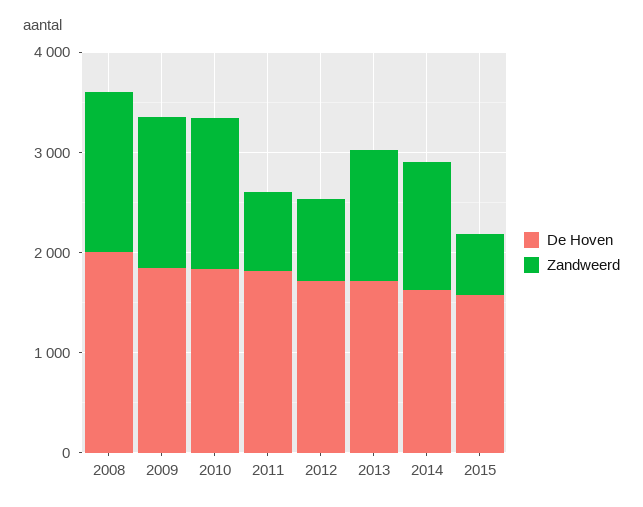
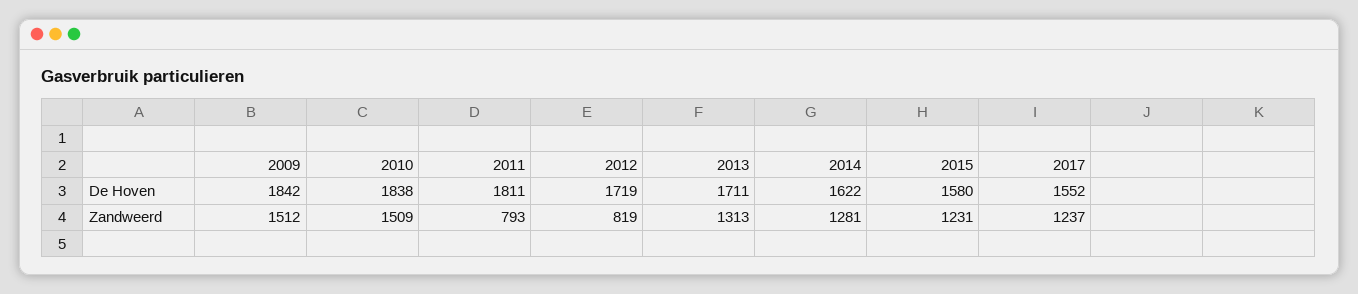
De Hoven, 2008: 2000 -> none
Zandweerd, 2008: 1600 -> none
Zandweerd, 2015: 600 -> 1231
De Hoven, 2017: none -> 1552
Zandweerd, 2017: none -> 1237

